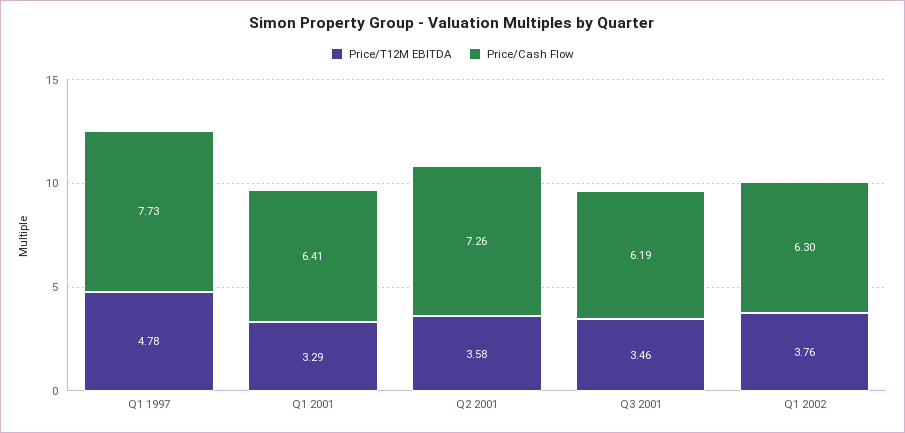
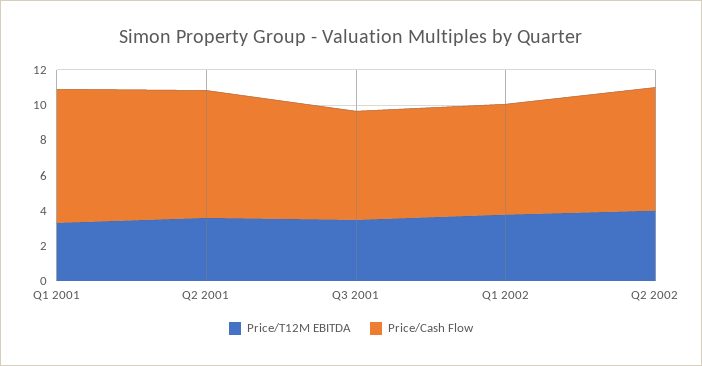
Price/T12M EBITDA, Q1 1997: 4.78 -> none
Price/Cash Flow, Q1 1997: 7.73 -> none
Price/Cash Flow, Q1 2001: 6.41 -> 7.5
Price/T12M EBITDA, Q2 2002: none -> 4
Price/Cash Flow, Q2 2002: none -> 7

